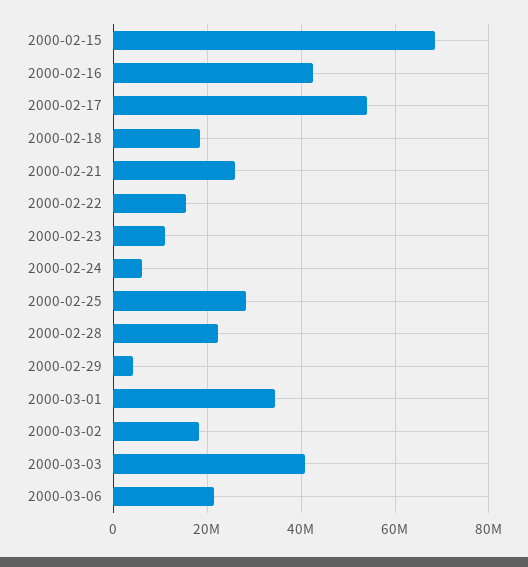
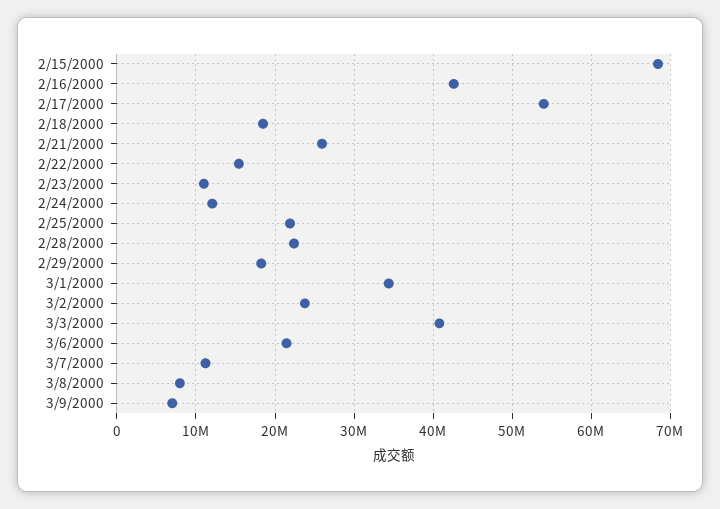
2000-02-24: 6000000 -> 12000000
2000-02-25: 28000000 -> 22000000
2000-02-29: 4000000 -> 18000000
2000-03-02: 18000000 -> 24000000
3/7/2000: none -> 11000000
3/8/2000: none -> 8000000
3/9/2000: none -> 7000000

